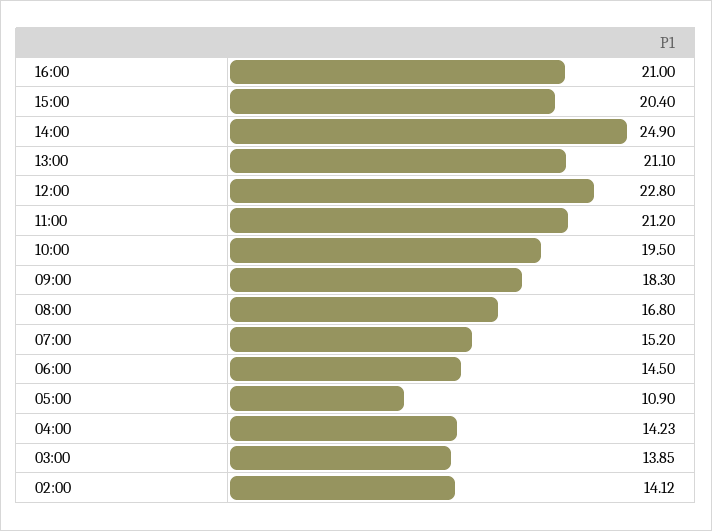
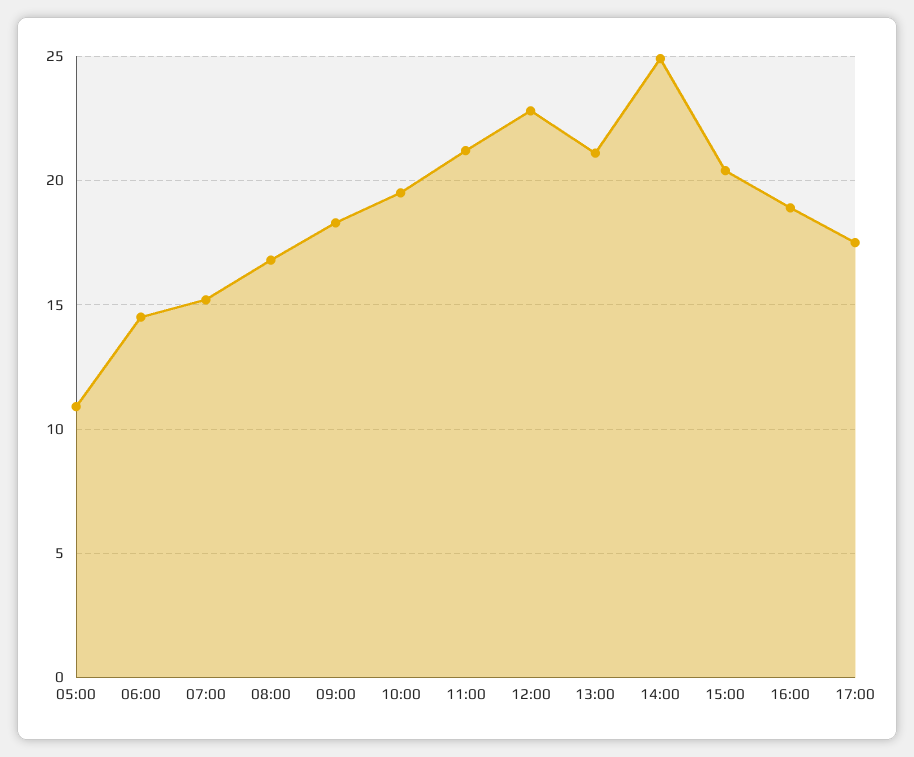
16:00: 21 -> 19
04:00: 14.23 -> none
03:00: 13.85 -> none
02:00: 14.12 -> none
17:00: none -> 17.5

